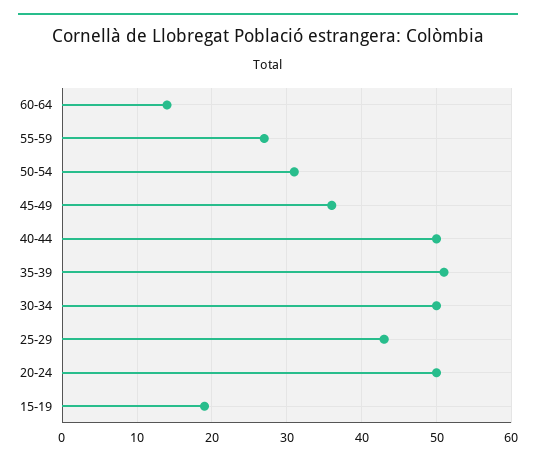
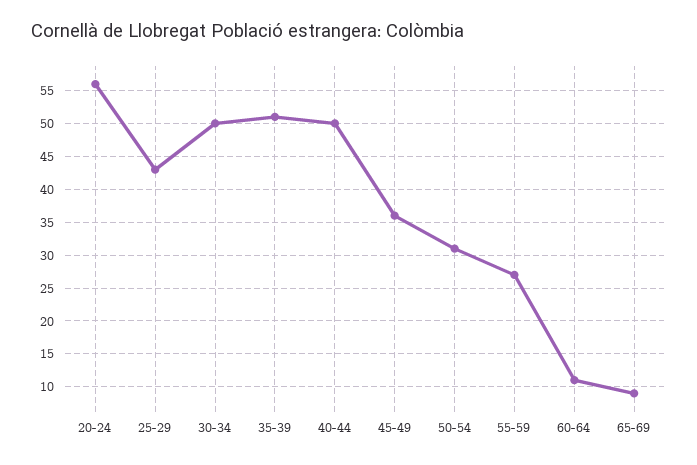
60-64: 14 -> 11
20-24: 50 -> 56
15-19: 19 -> none
65-69: none -> 9

